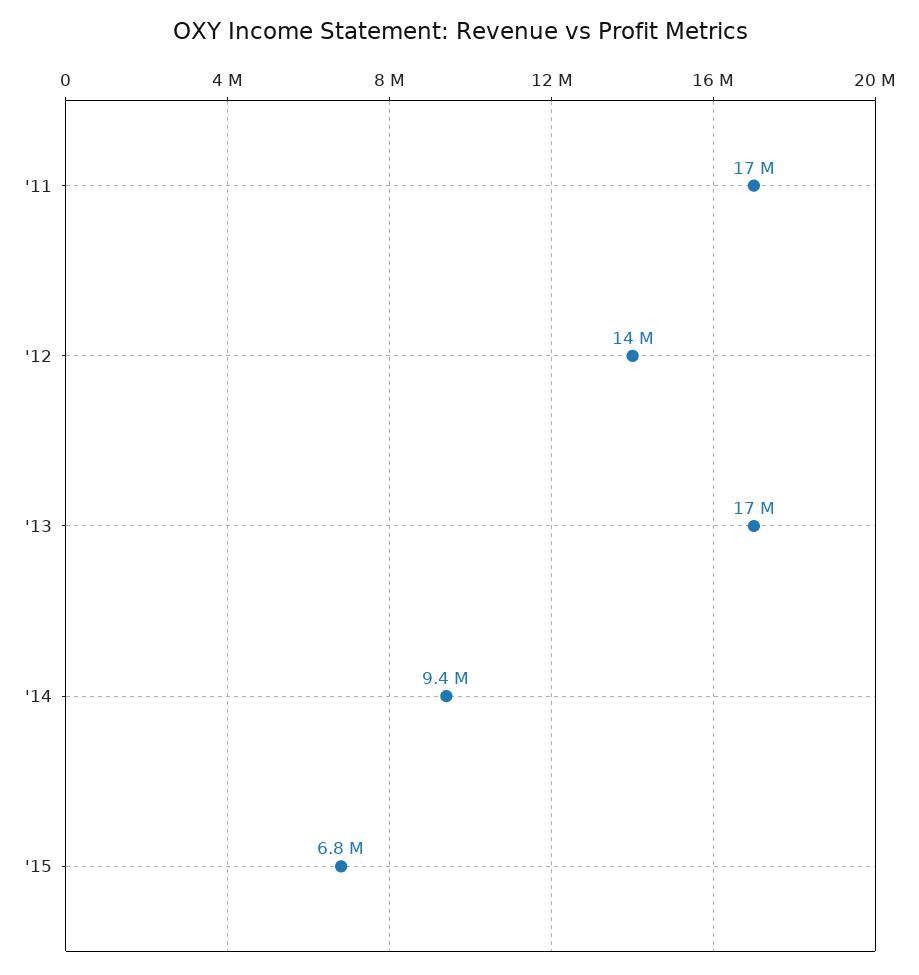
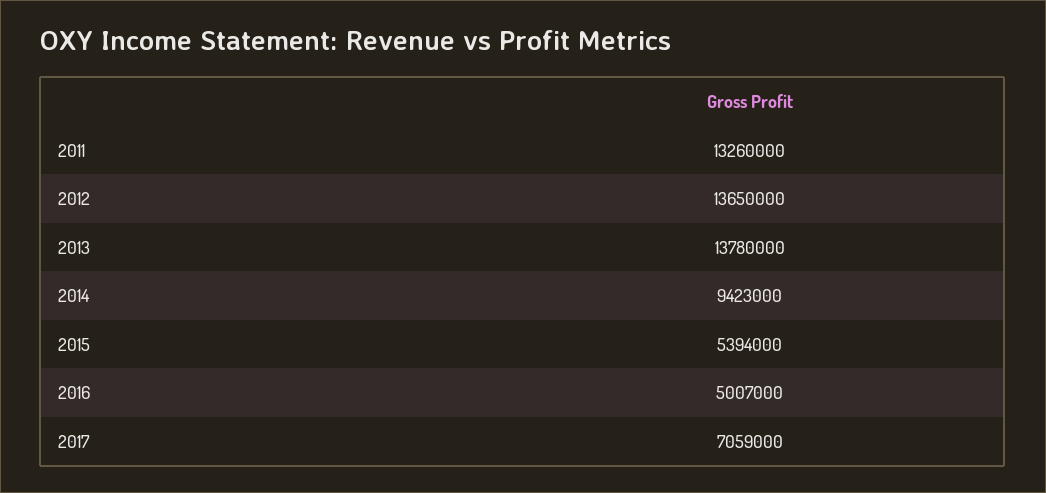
'11: 17000000 -> 13260000
'13: 17000000 -> 13780000
'15: 6800000 -> 5394000
2016: none -> 5007000
2017: none -> 7059000

